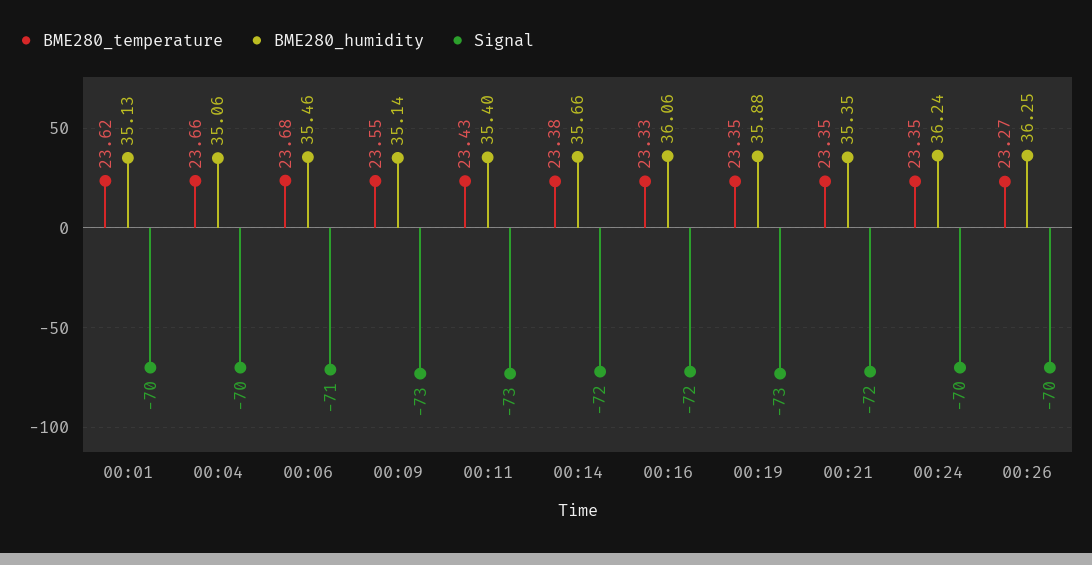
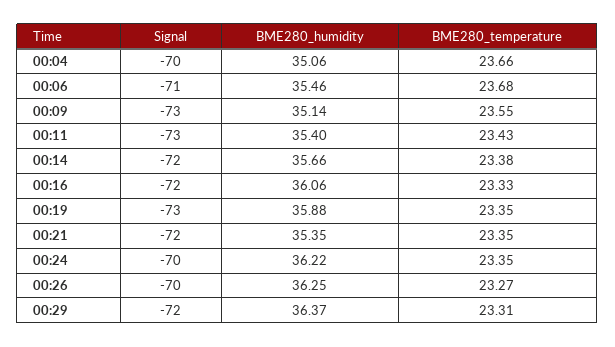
BME280_temperature, 00:01: 23.62 -> none
BME280_humidity, 00:01: 35.13 -> none
Signal, 00:01: -70 -> none
BME280_humidity, 00:24: 36.24 -> 36.22
Signal, 00:29: none -> -72
BME280_humidity, 00:29: none -> 36.37
BME280_temperature, 00:29: none -> 23.31

